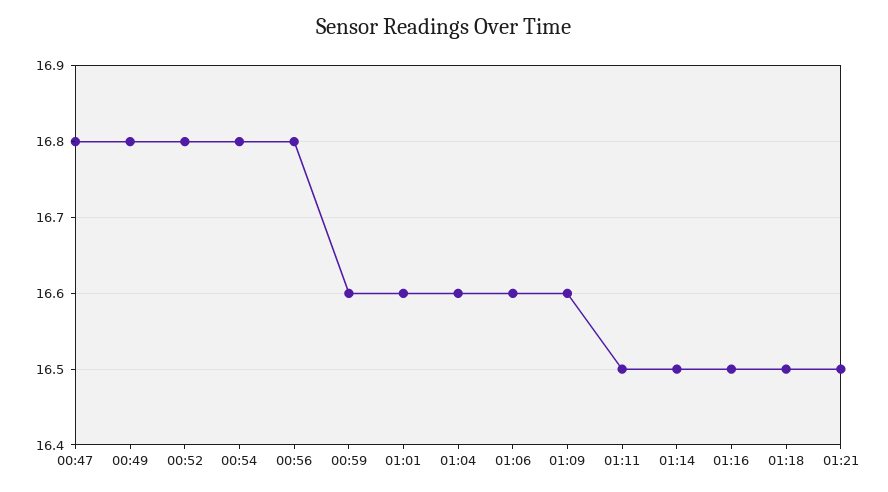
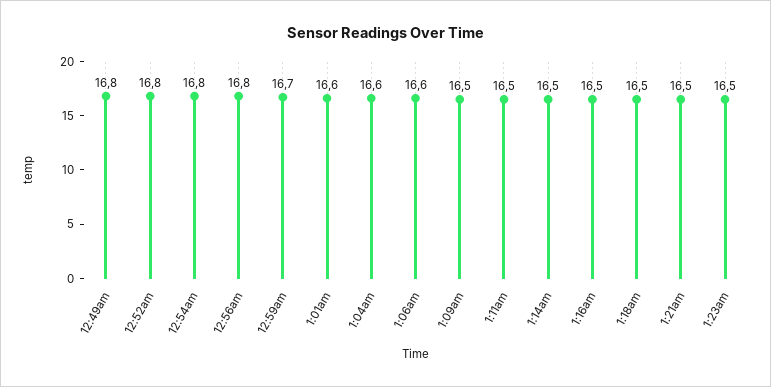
00:47: 16.8 -> none
00:59: 16.6 -> 16.7
01:09: 16.6 -> 16.5
1:23am: none -> 16.5

